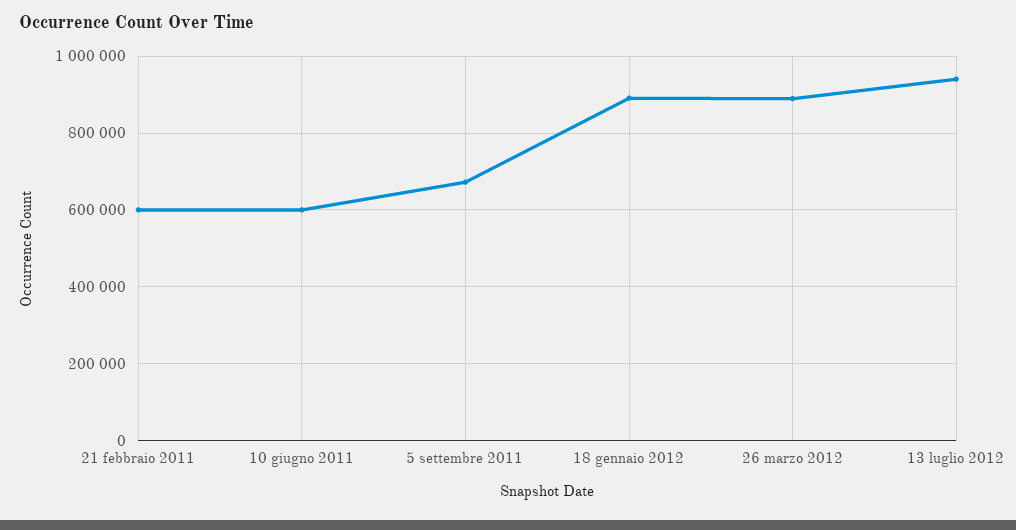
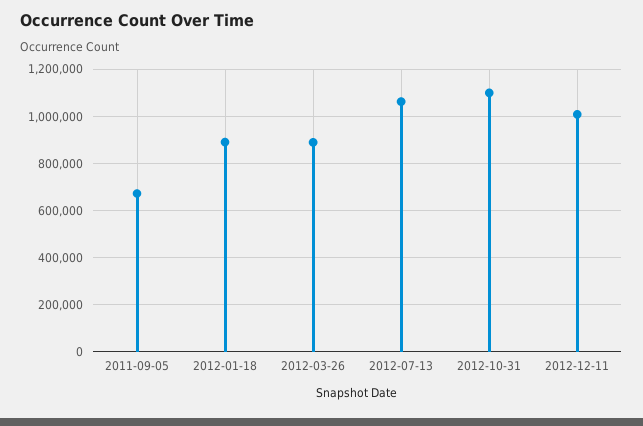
21 febbraio 2011: 600000 -> none
10 giugno 2011: 600000 -> none
13 luglio 2012: 940000 -> 1050000
2012-10-31: none -> 1100000
2012-12-11: none -> 1000000

